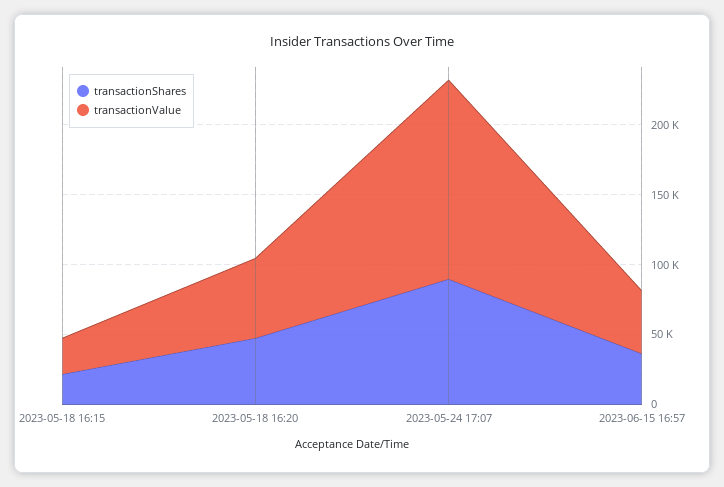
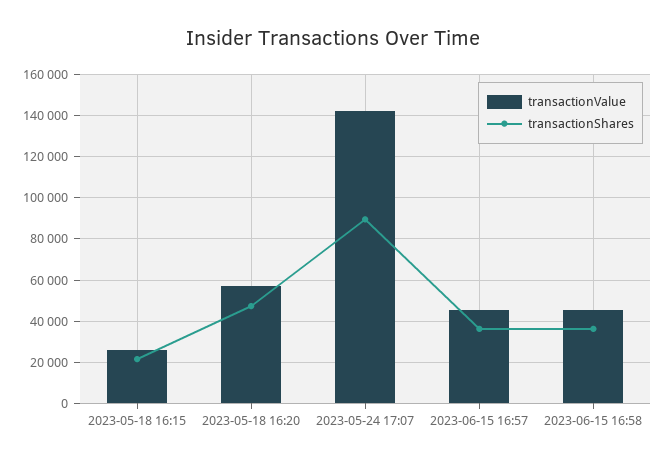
transactionValue, 2023-06-15 16:58: none -> 45000
transactionShares, 2023-06-15 16:58: none -> 35000

